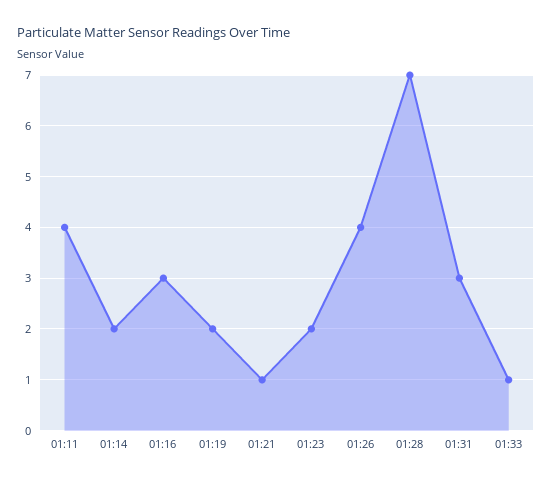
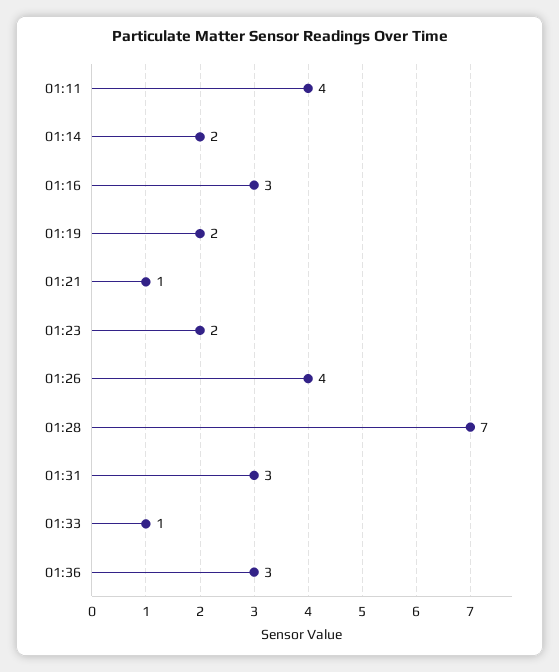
01:36: none -> 3

